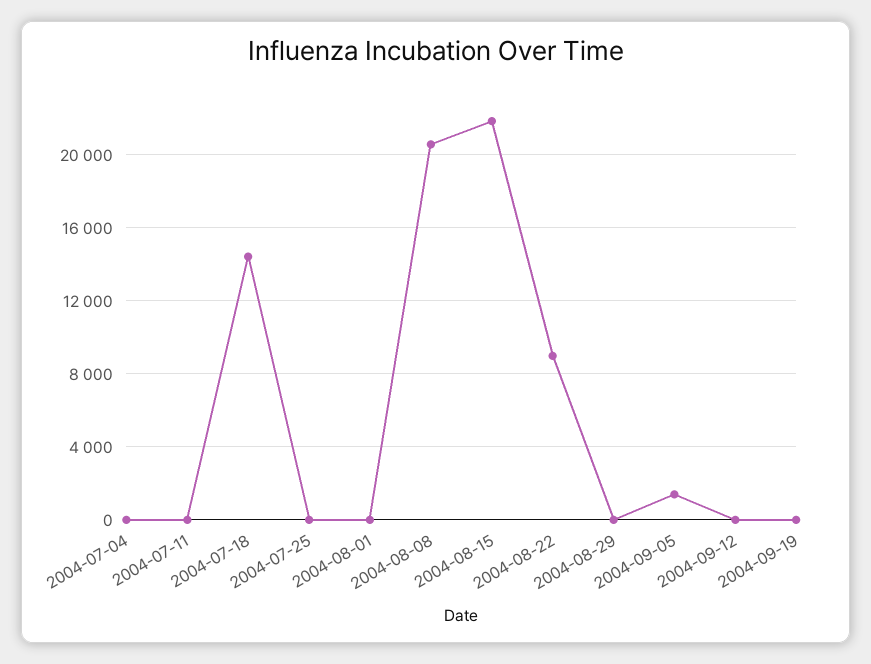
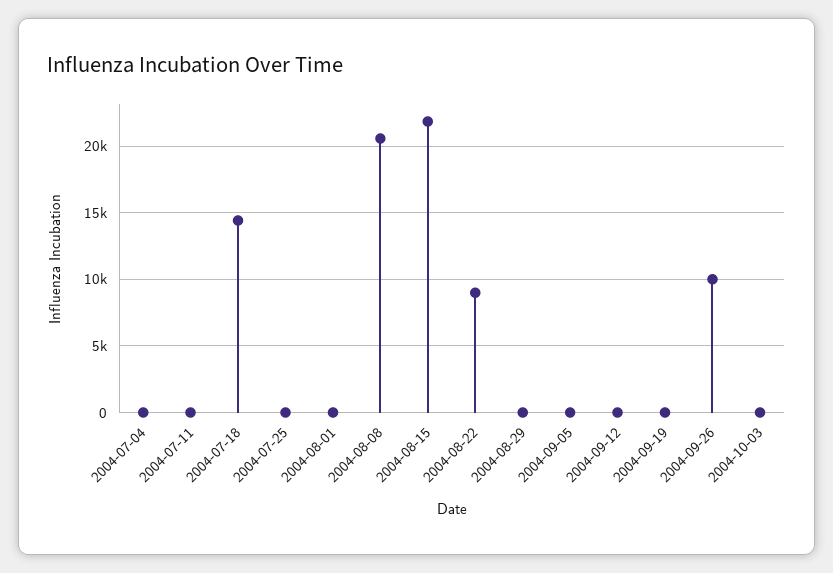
2004-09-05: 1500 -> 0
2004-09-26: none -> 10000
2004-10-03: none -> 0

